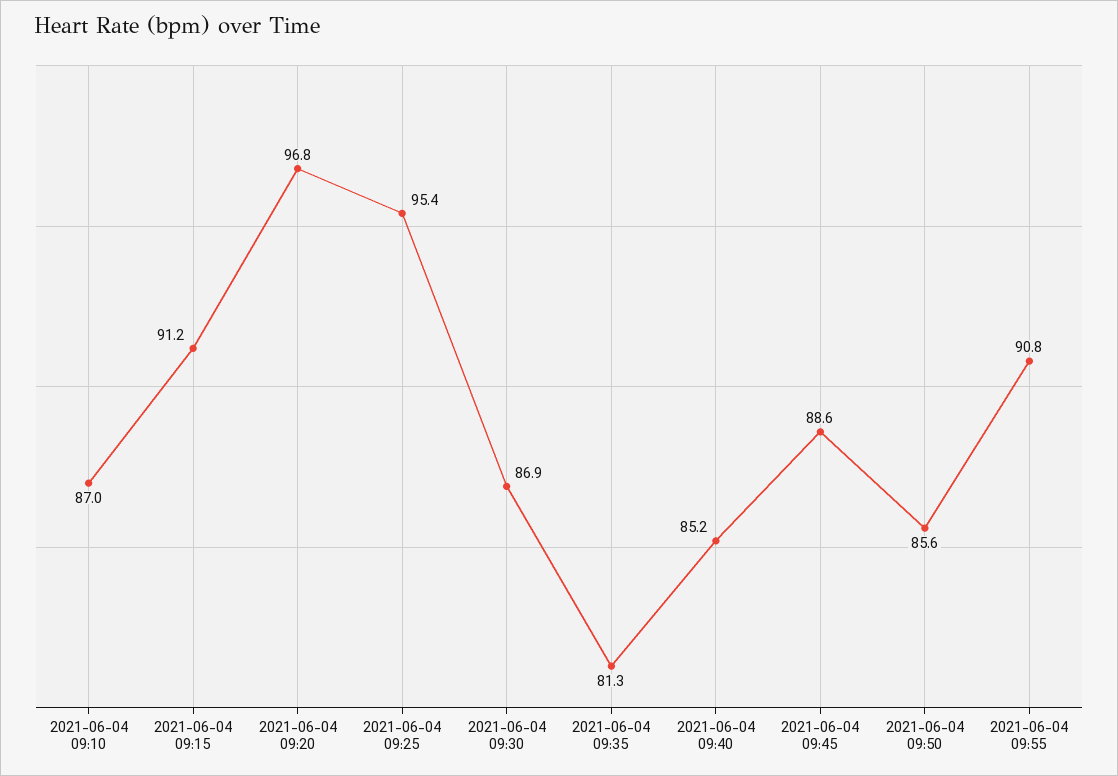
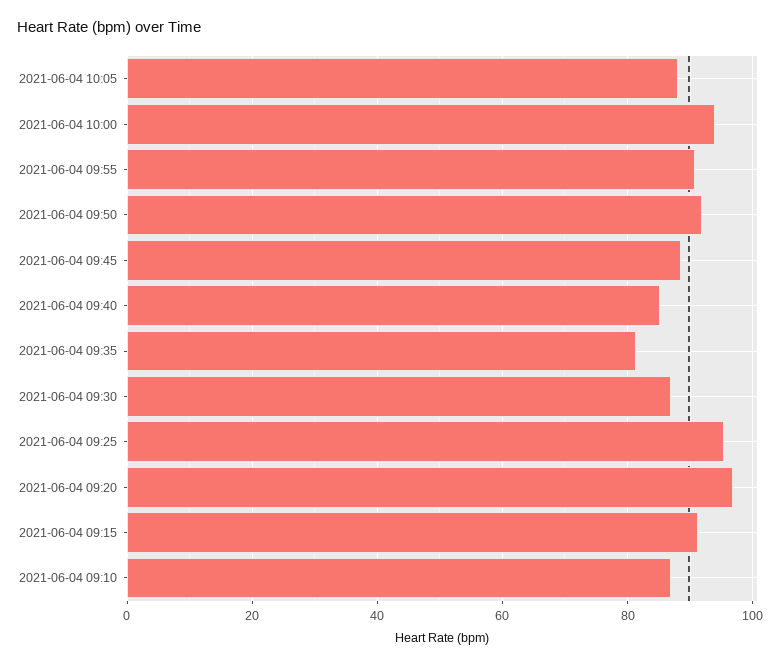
2021-06-04 09:50: 85.6 -> 92
2021-06-04 10:05: none -> 88
2021-06-04 10:00: none -> 94

